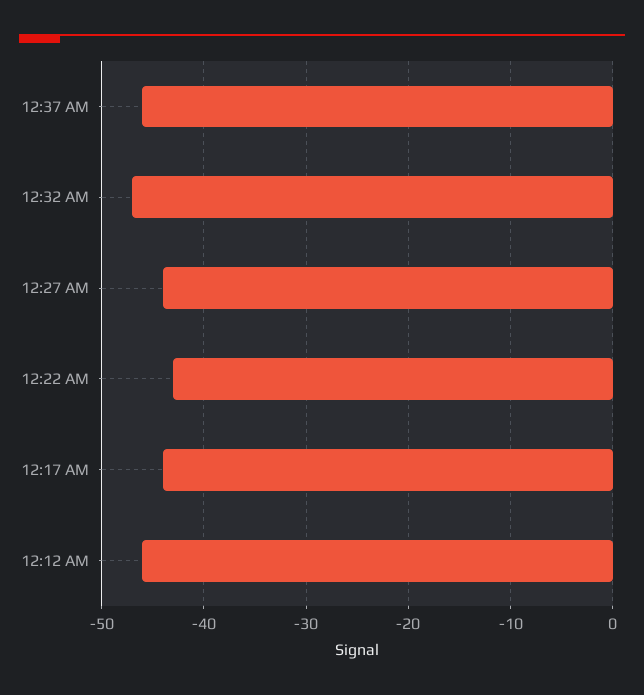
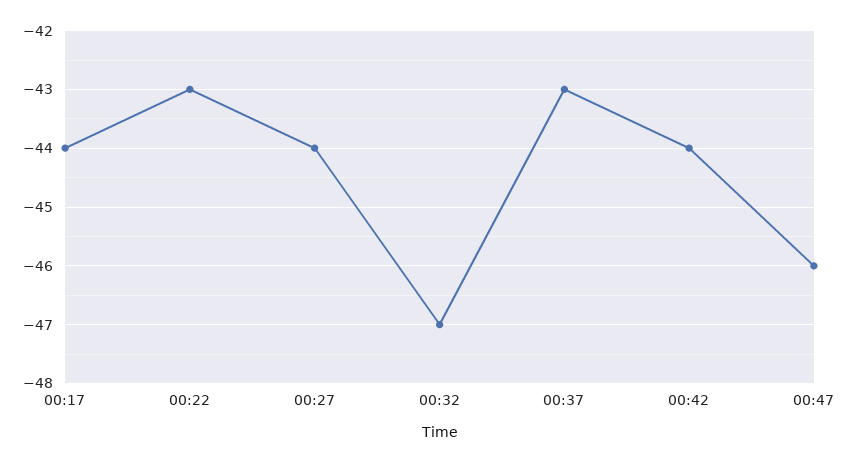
12:37 AM: -46 -> -43
12:12 AM: -46 -> none
00:42: none -> -44
00:47: none -> -46

